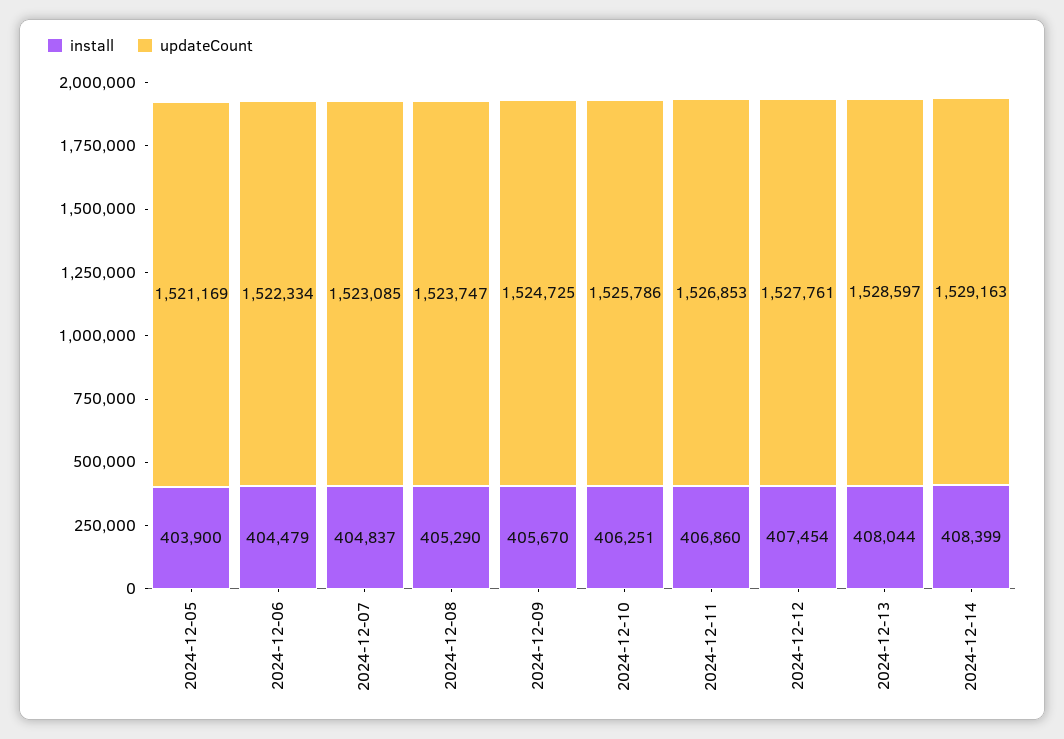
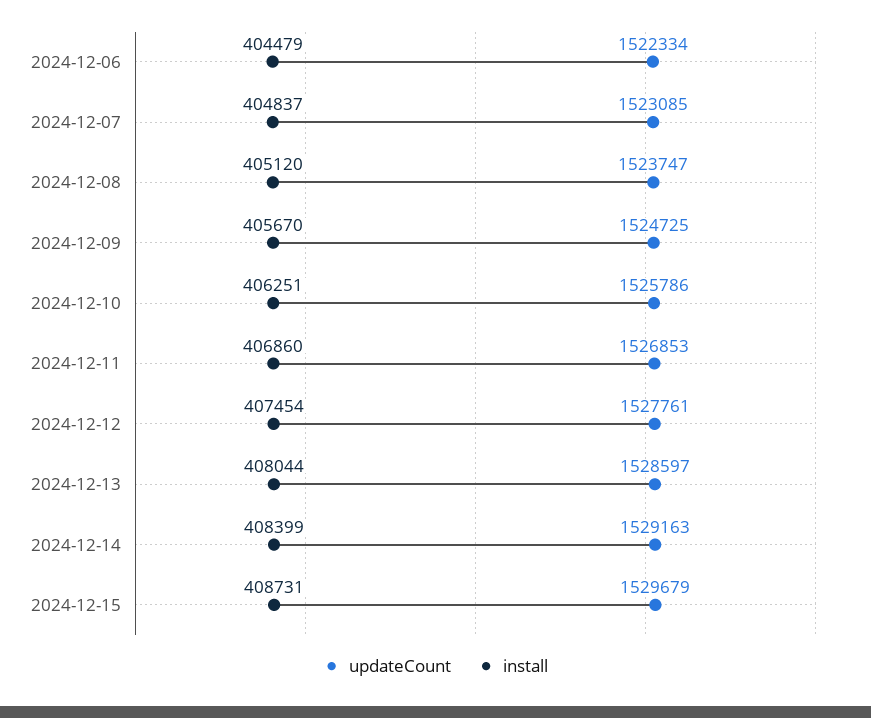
install, 2024-12-05: 403900 -> none
updateCount, 2024-12-05: 1521169 -> none
install, 2024-12-08: 405290 -> 405120
updateCount, 2024-12-15: none -> 1529679
install, 2024-12-15: none -> 408731

